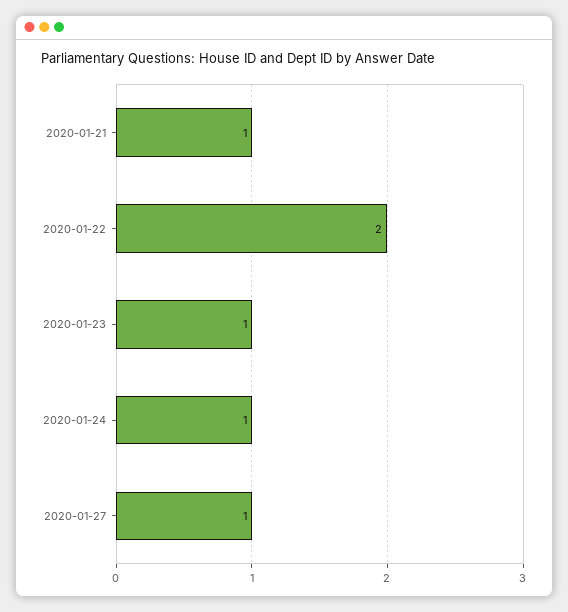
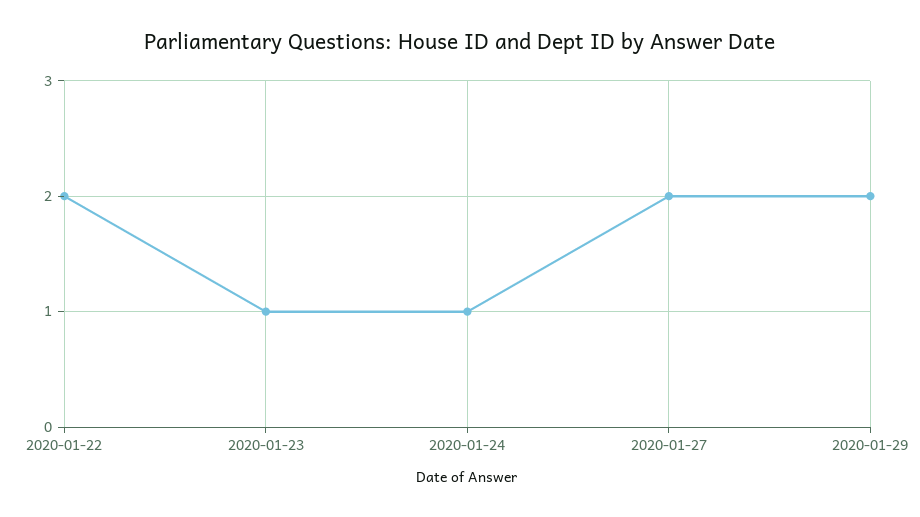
2020-01-21: 1 -> none
2020-01-27: 1 -> 2
2020-01-29: none -> 2

